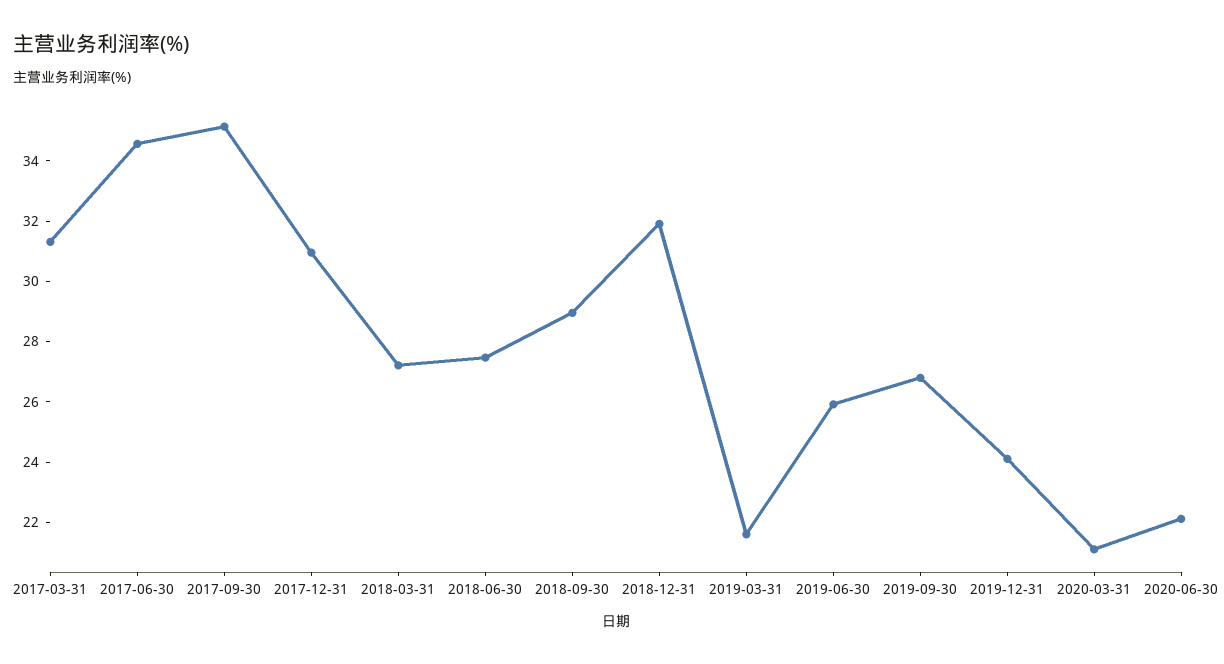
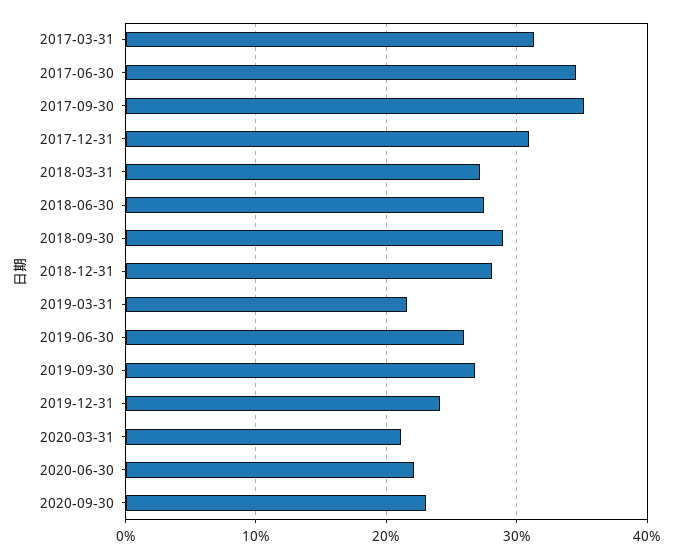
2018-12-31: 32 -> 28
2020-09-30: none -> 23

